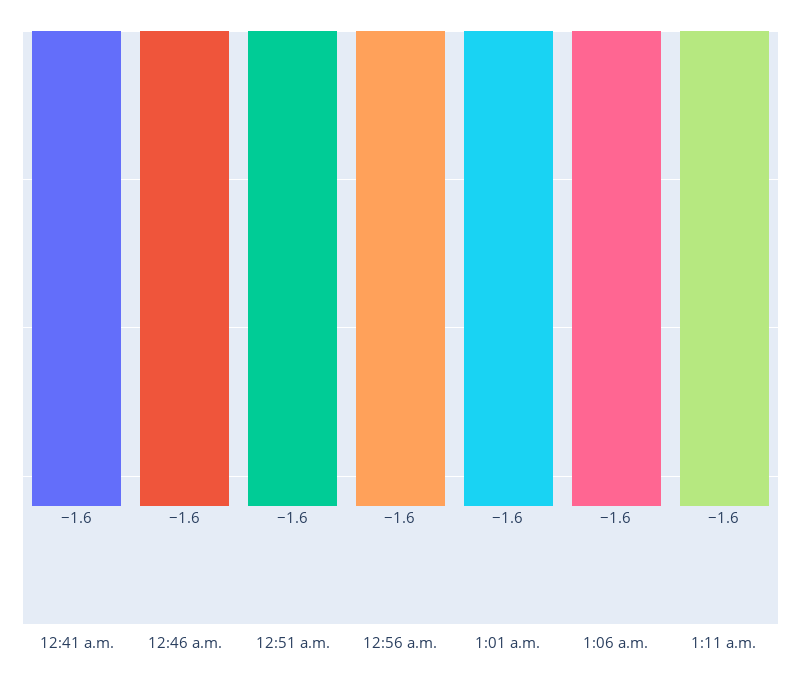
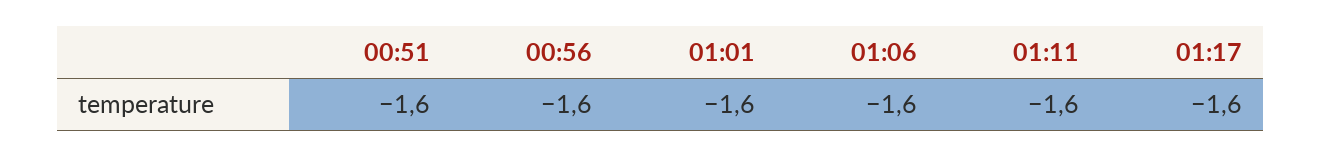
12:41 a.m.: -1.6 -> none
12:46 a.m.: -1.6 -> none
01:17: none -> -1.6

